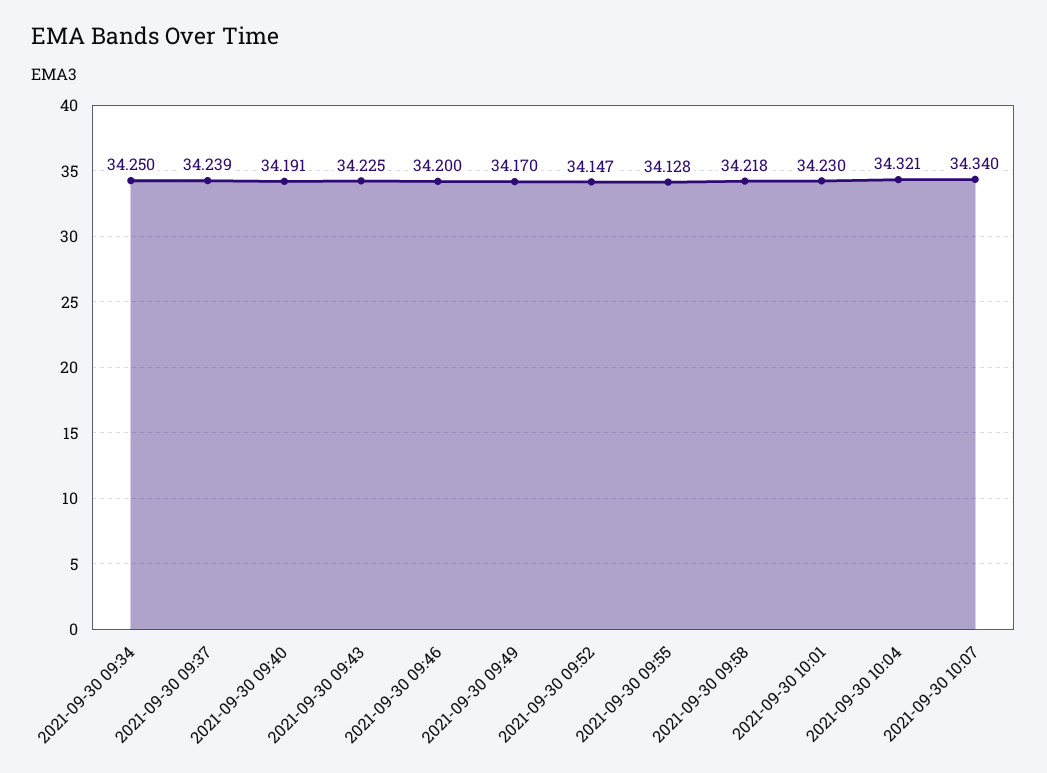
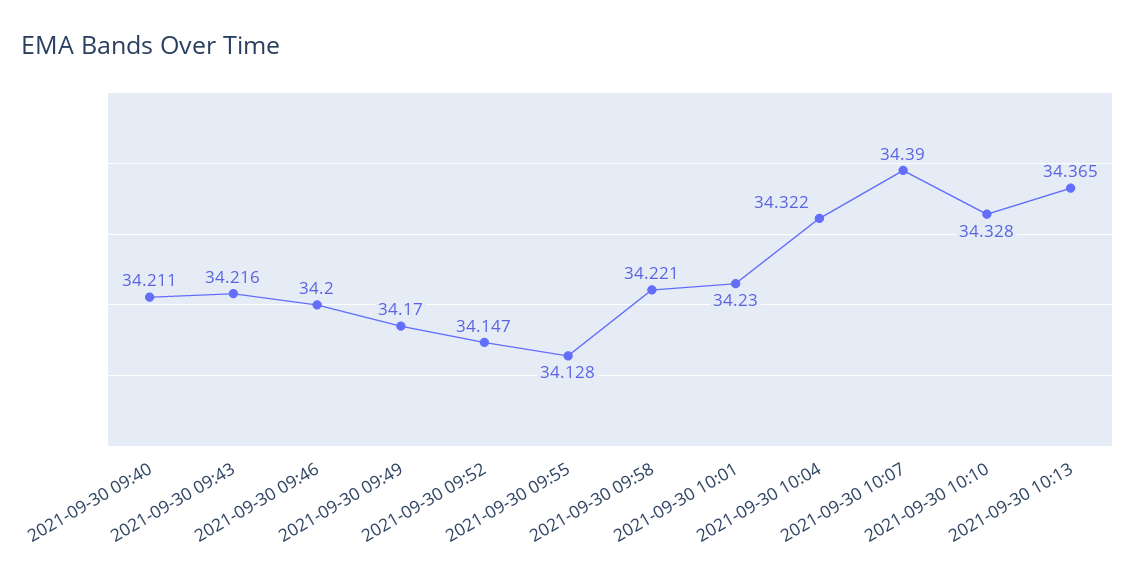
2021-09-30 09:34: 34.25 -> none
2021-09-30 09:37: 34.239 -> none
2021-09-30 09:40: 34.191 -> 34.211
2021-09-30 09:43: 34.225 -> 34.216
2021-09-30 09:58: 34.218 -> 34.221
2021-09-30 10:04: 34.321 -> 34.322
2021-09-30 10:07: 34.34 -> 34.39
2021-09-30 10:10: none -> 34.328
2021-09-30 10:13: none -> 34.365

